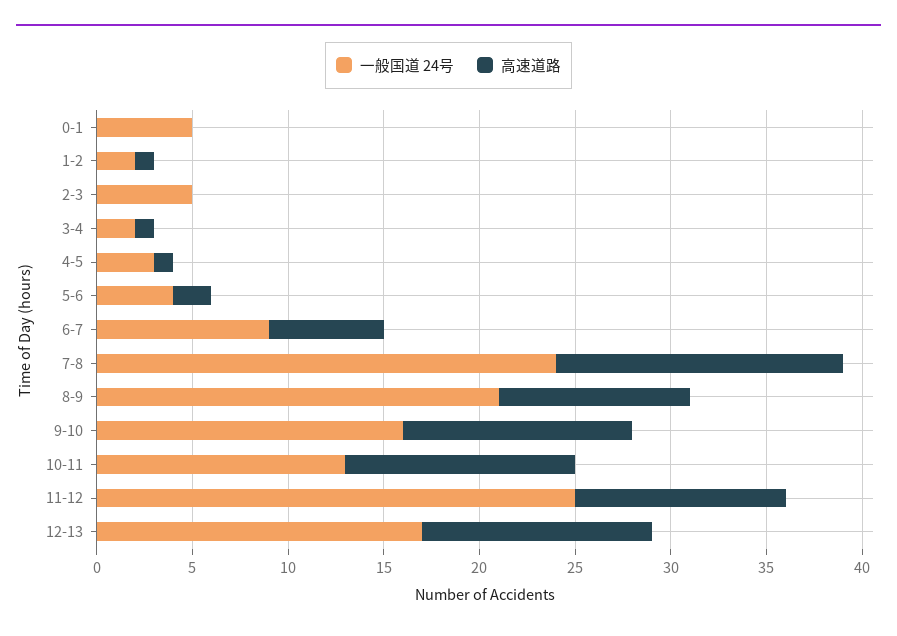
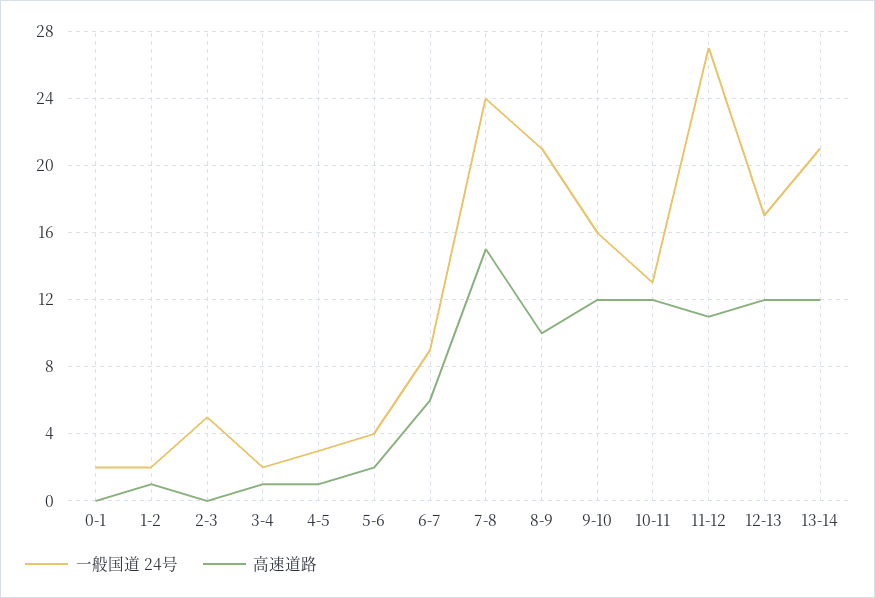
一般国道 24号, 0-1: 5 -> 2
一般国道 24号, 11-12: 25 -> 27
一般国道 24号, 13-14: none -> 21
高速道路, 13-14: none -> 12

